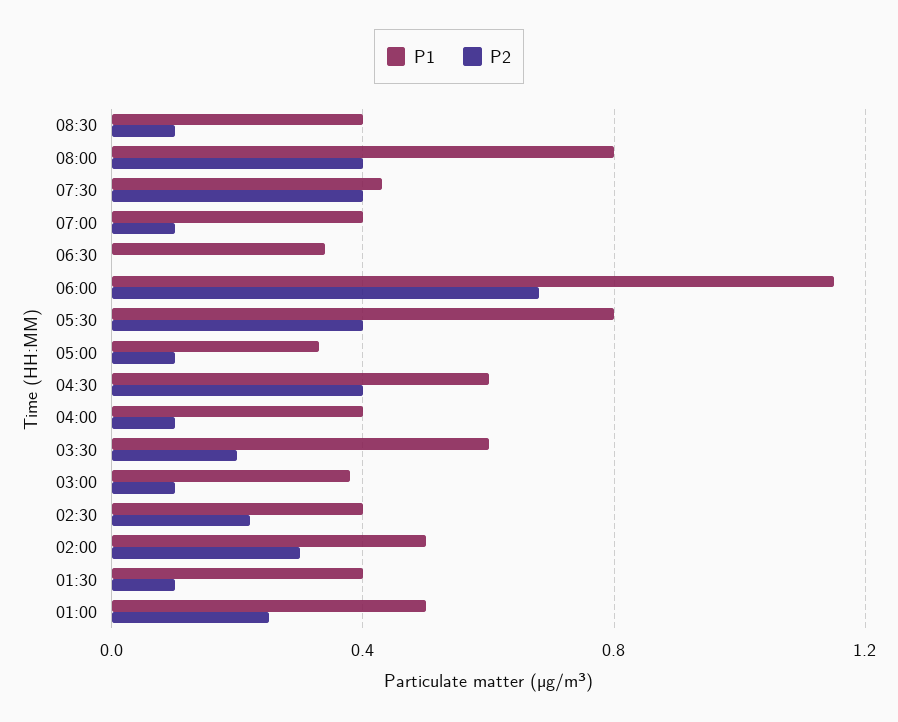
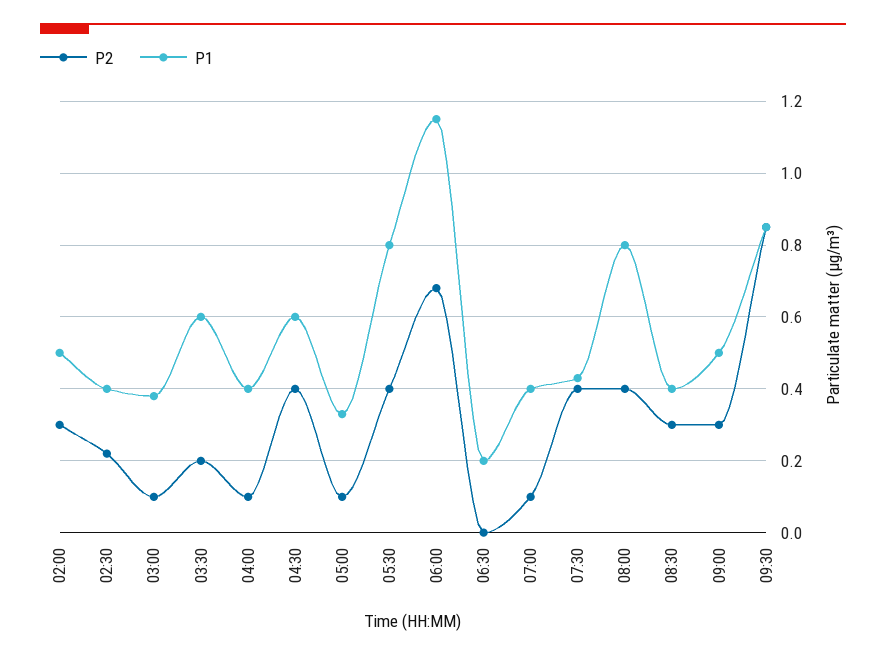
P2, 08:30: 0.1 -> 0.3
P1, 06:30: 0.35 -> 0.2
P1, 01:30: 0.4 -> none
P2, 01:30: 0.1 -> none
P1, 01:00: 0.5 -> none
P2, 01:00: 0.25 -> none
P2, 09:00: none -> 0.3
P1, 09:00: none -> 0.5
P2, 09:30: none -> 0.85
P1, 09:30: none -> 0.85

